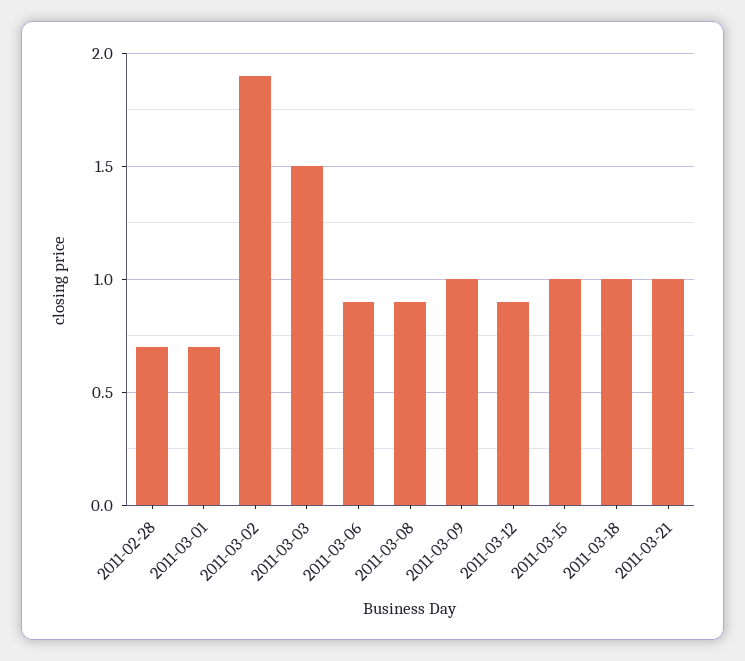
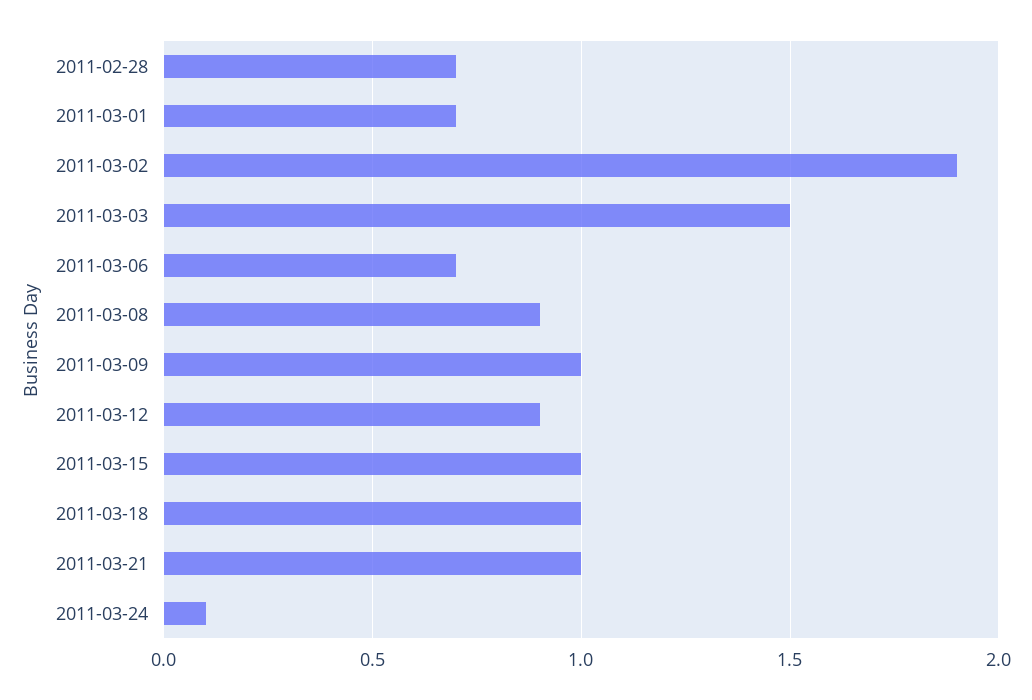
2011-03-06: 0.9 -> 0.7
2011-03-24: none -> 0.1

